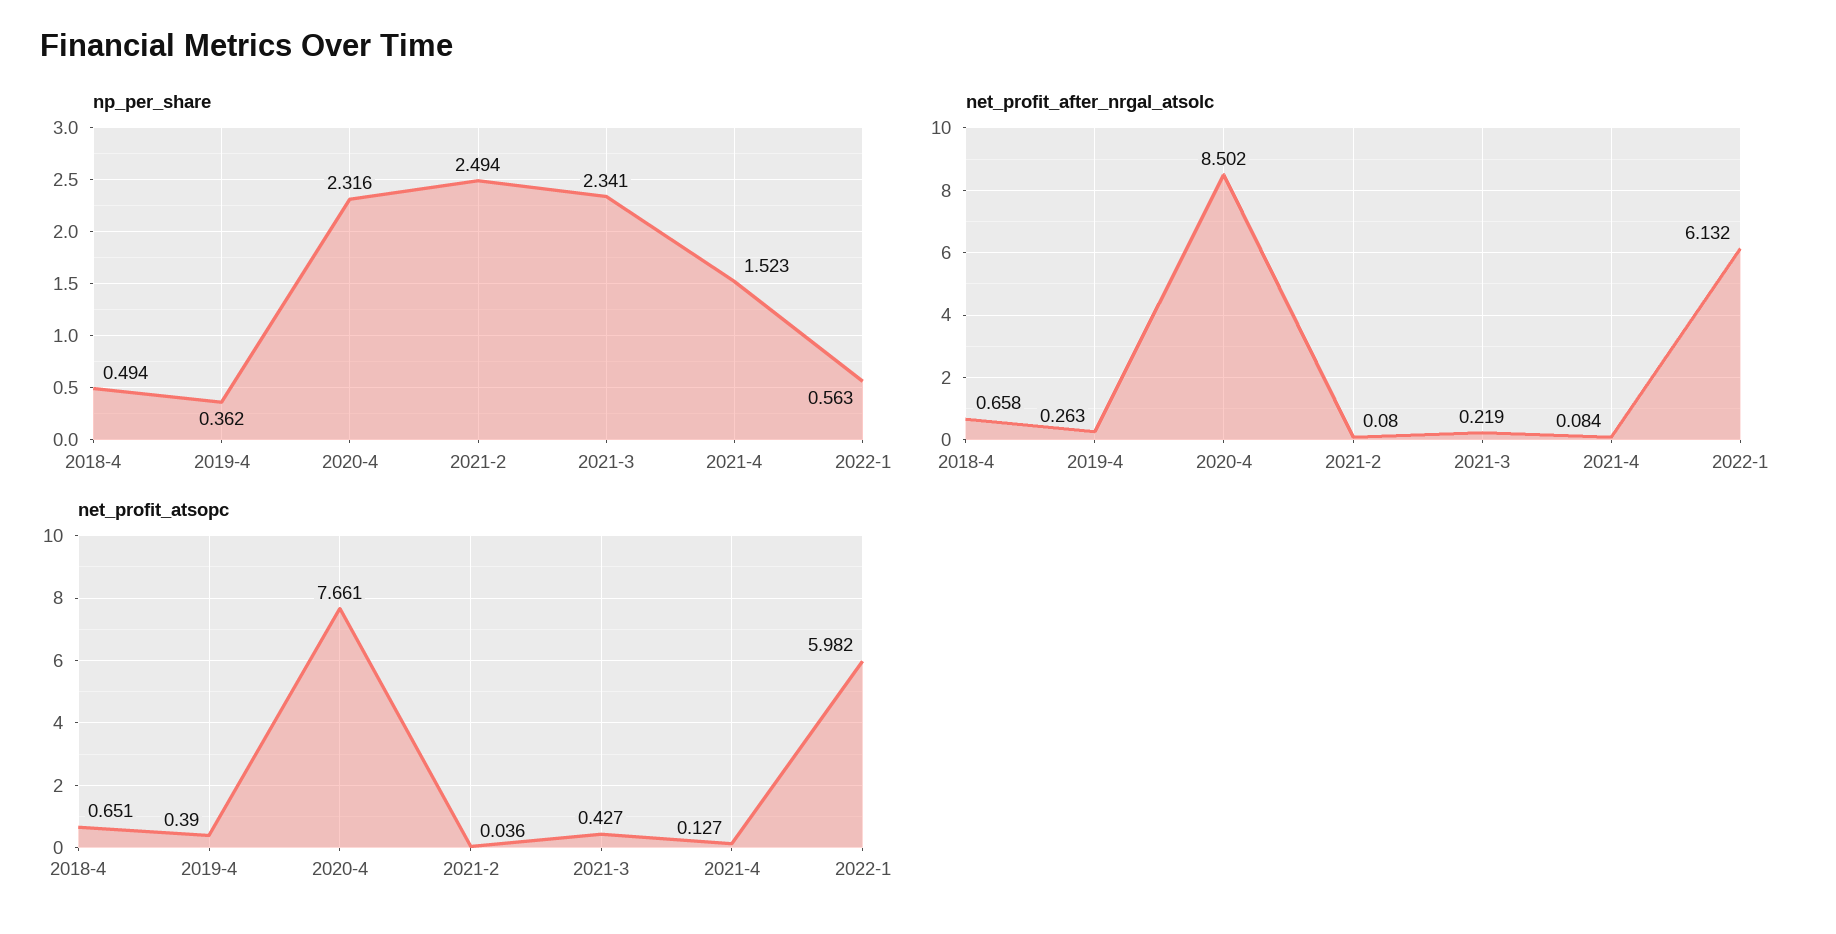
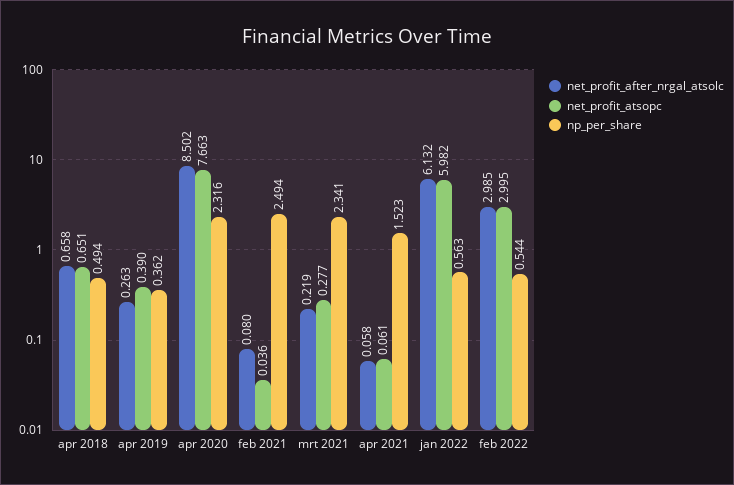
net_profit_after_nrgal_atsolc, 2021-4: 0.084 -> 0.058
net_profit_atsopc, 2020-4: 7.661 -> 7.663
net_profit_atsopc, 2021-3: 0.427 -> 0.277
net_profit_atsopc, 2021-4: 0.127 -> 0.061
net_profit_after_nrgal_atsolc, feb 2022: none -> 2.985
net_profit_atsopc, feb 2022: none -> 2.995
np_per_share, feb 2022: none -> 0.544

